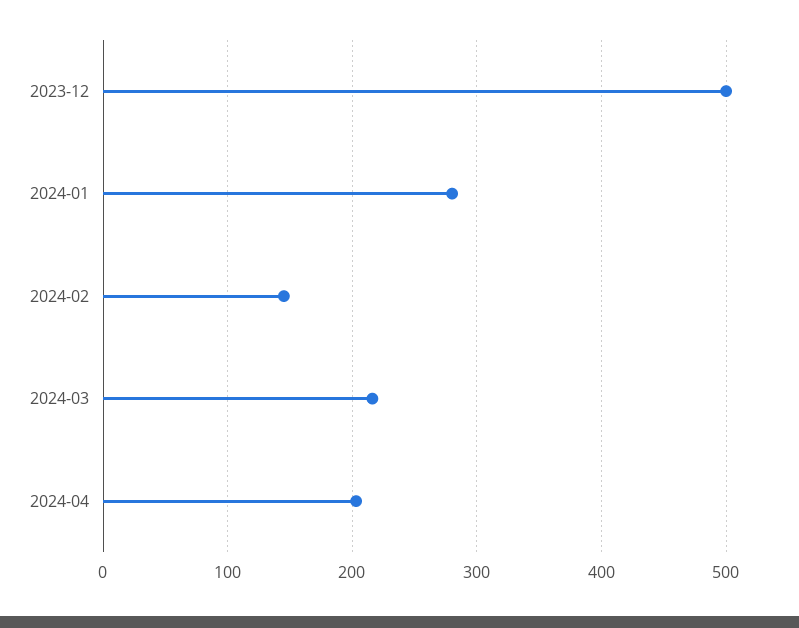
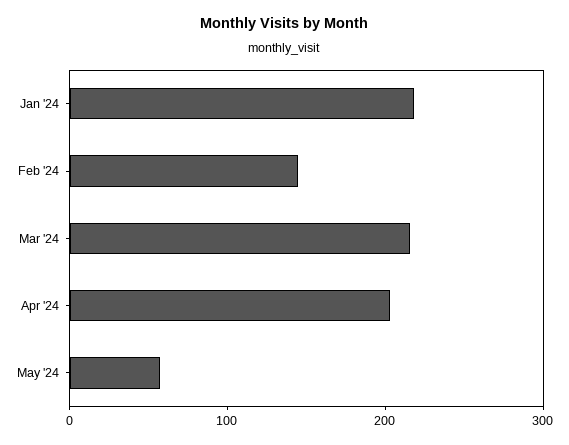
2023-12: 500 -> none
2024-01: 280 -> 220
May '24: none -> 60

